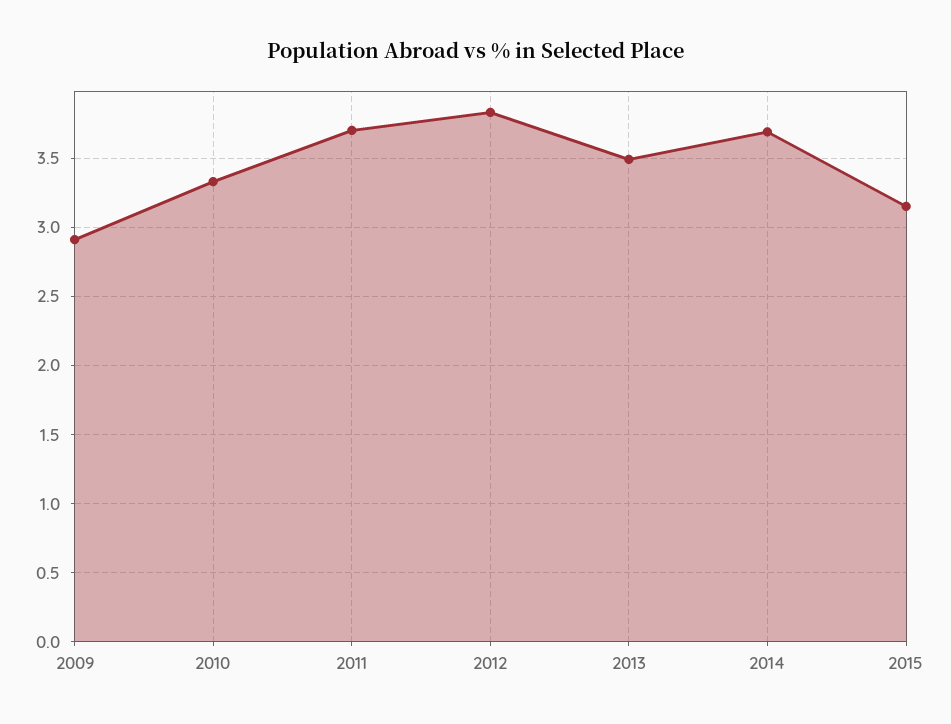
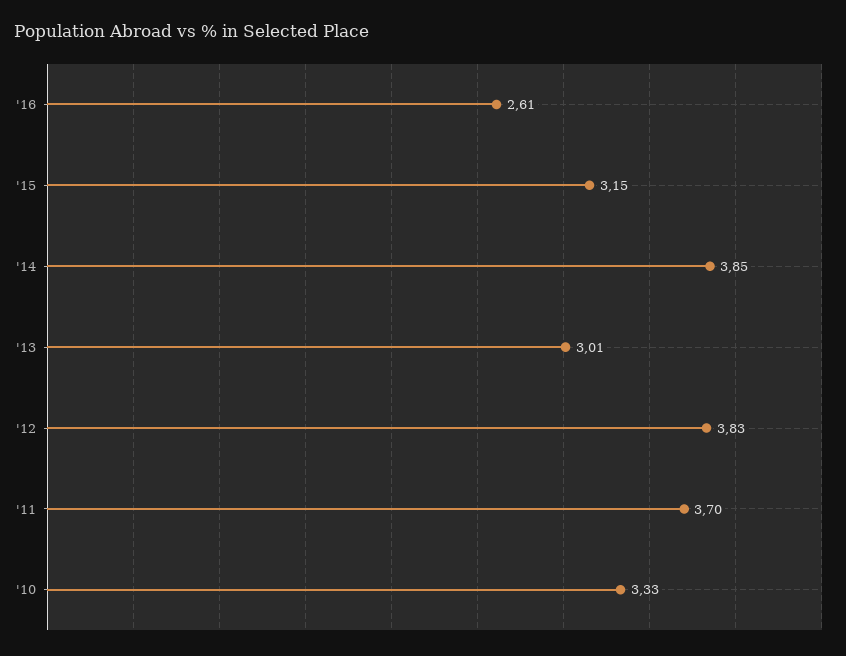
2009: 2.9 -> none
2013: 3.5 -> 3.01
2014: 3.7 -> 3.85
'16: none -> 2.61

